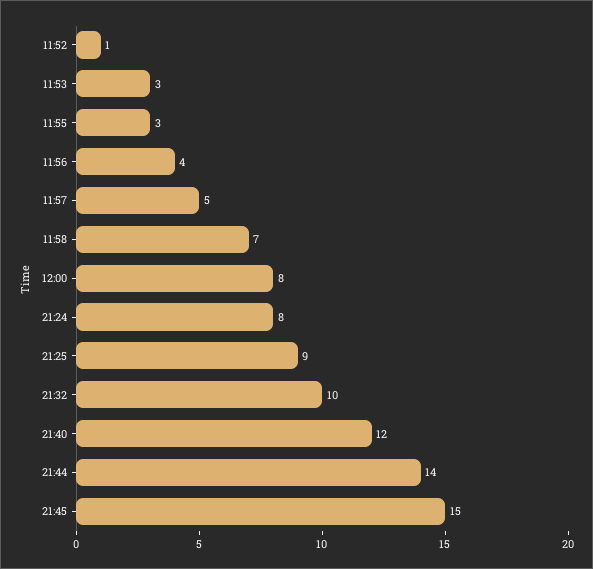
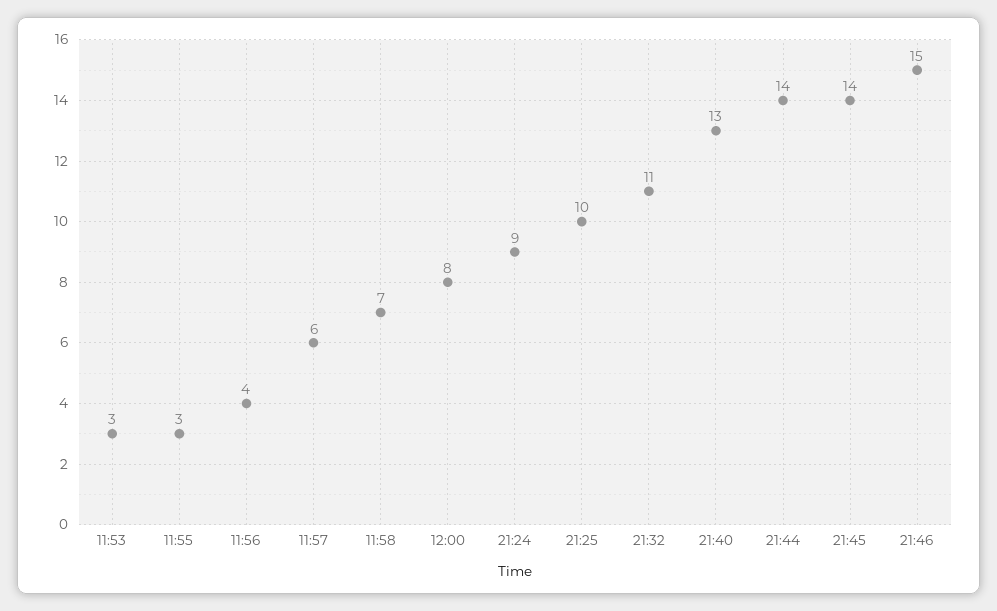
11:52: 1 -> none
11:57: 5 -> 6
21:24: 8 -> 9
21:25: 9 -> 10
21:32: 10 -> 11
21:40: 12 -> 13
21:45: 15 -> 14
21:46: none -> 15

